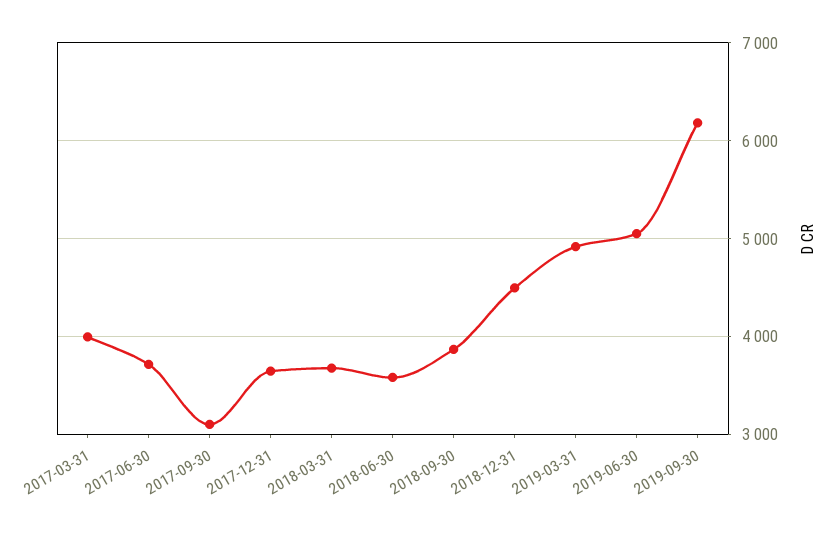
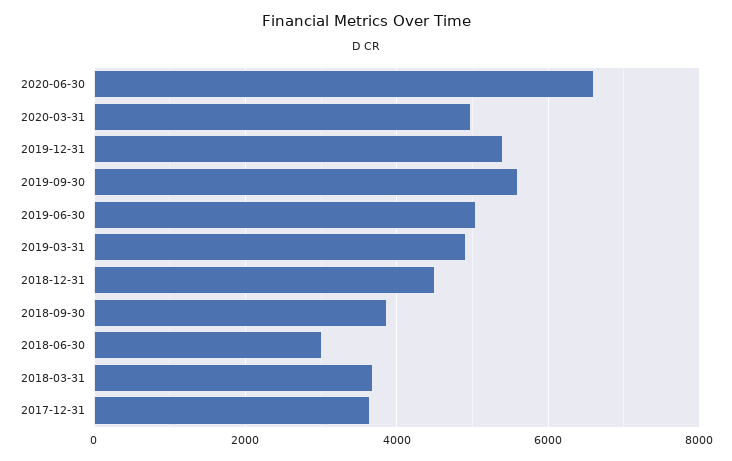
2017-03-31: 4000 -> none
2017-06-30: 3700 -> none
2017-09-30: 3100 -> none
2018-06-30: 3600 -> 3000
2019-09-30: 6200 -> 5600
2020-06-30: none -> 6600
2020-03-31: none -> 5000
2019-12-31: none -> 5400

